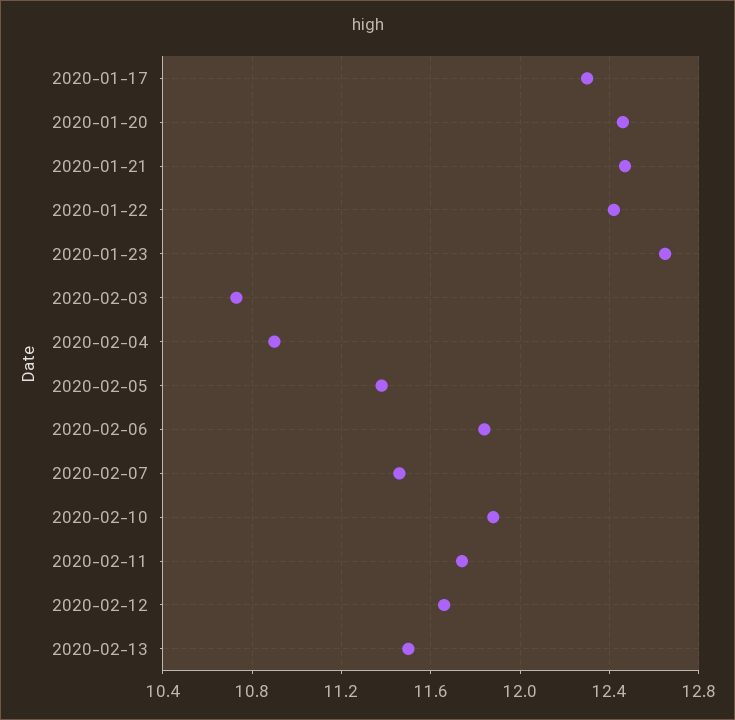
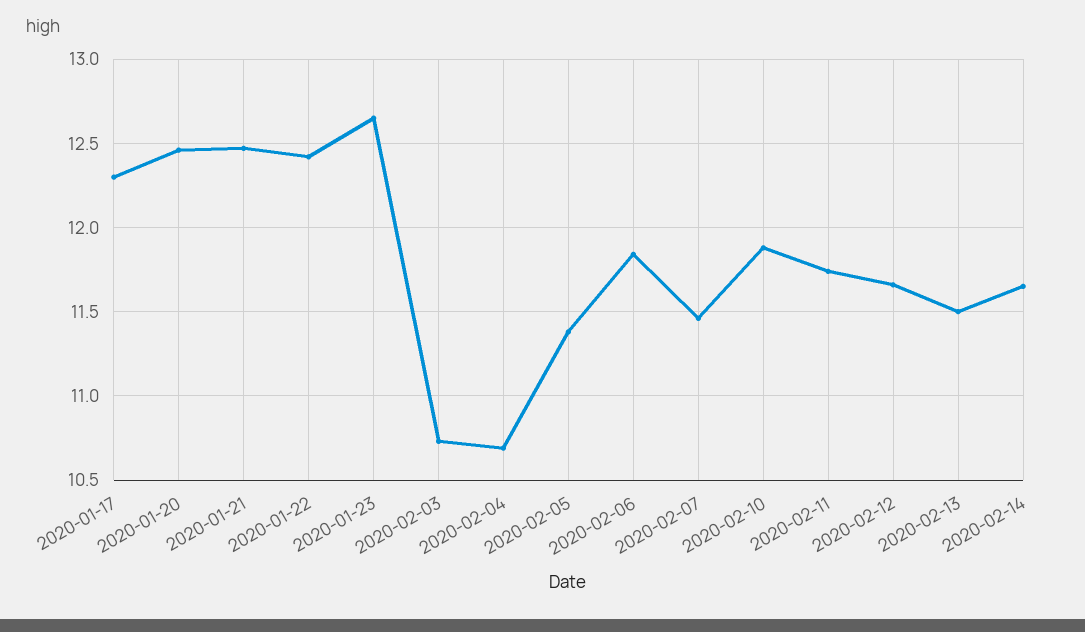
2020-02-04: 10.9 -> 10.7
2020-02-14: none -> 11.65

